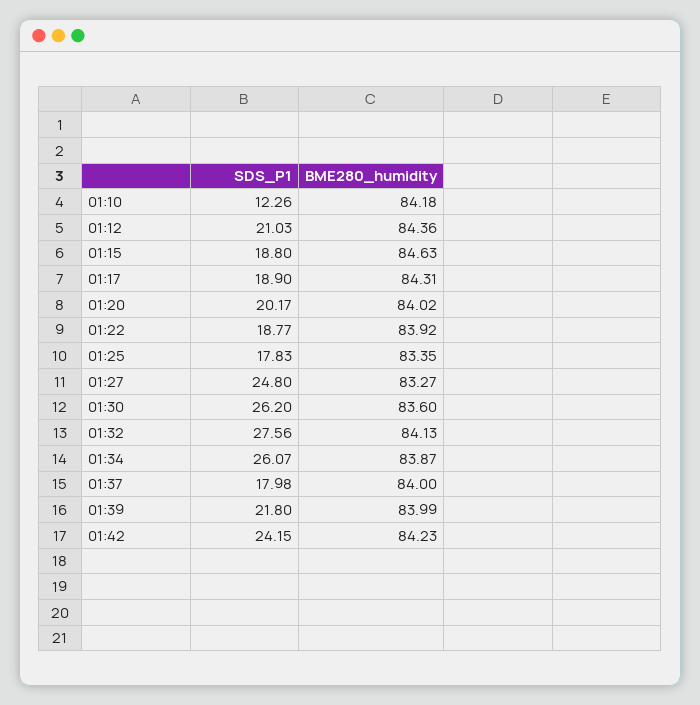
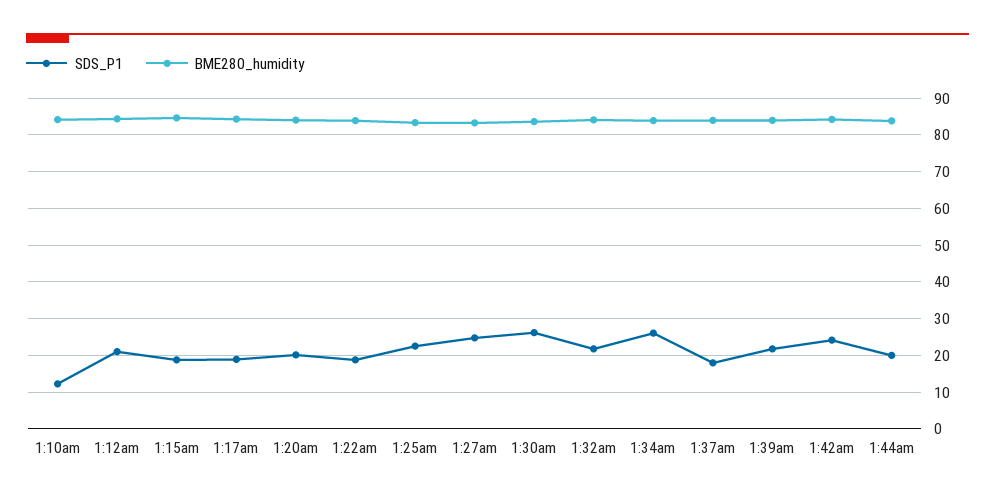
SDS_P1, 01:25: 17.83 -> 22
SDS_P1, 01:32: 27.56 -> 22
SDS_P1, 1:44am: none -> 20
BME280_humidity, 1:44am: none -> 84

